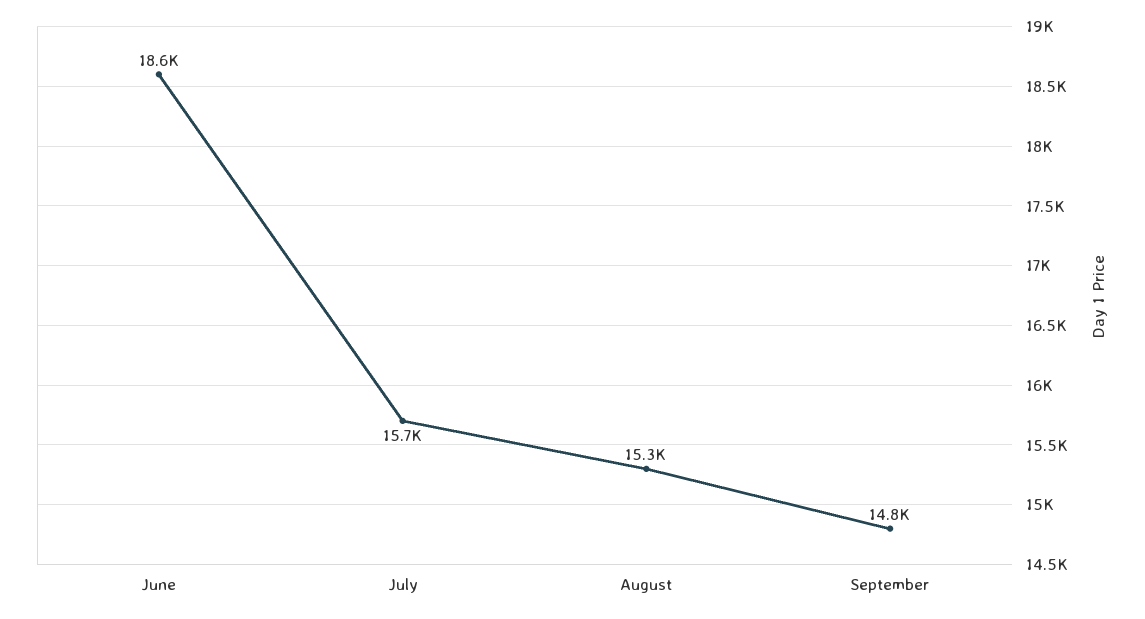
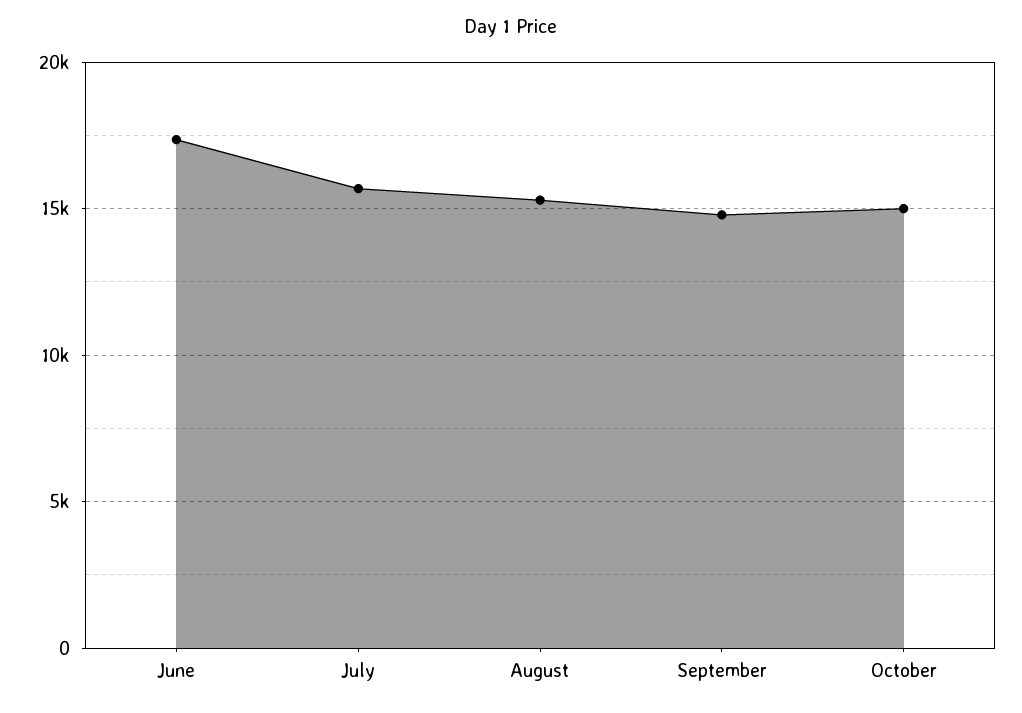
June: 18600 -> 17500
October: none -> 15000

